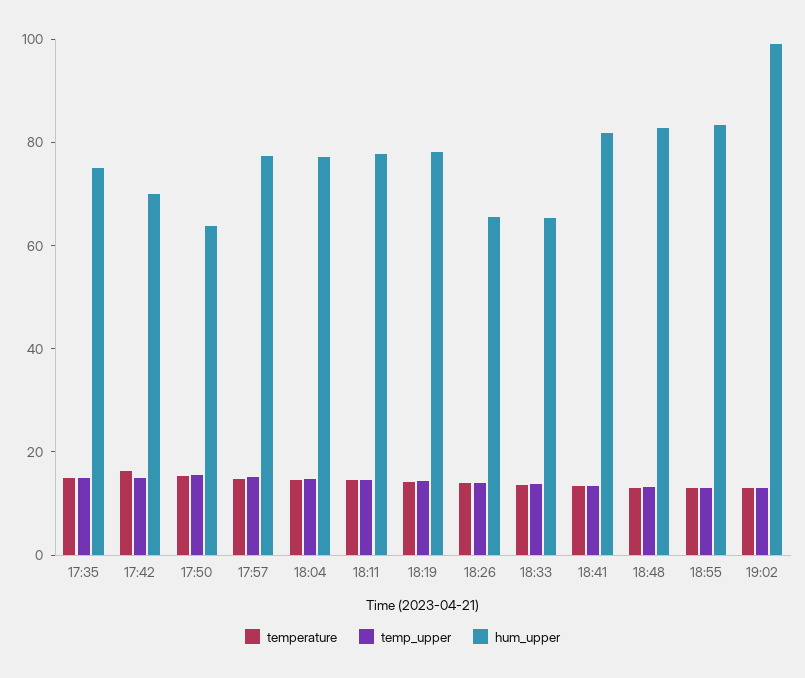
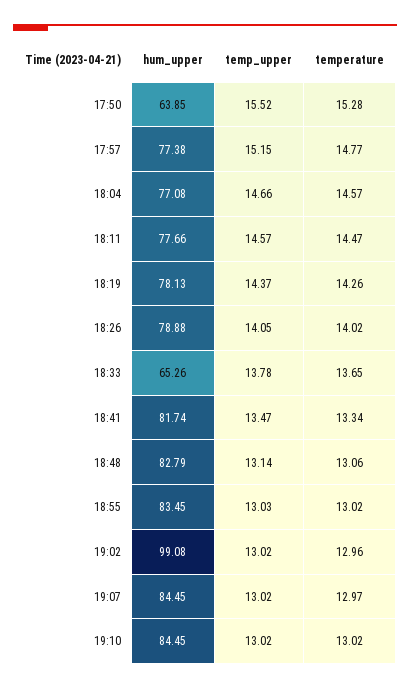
temperature, 17:35: 15 -> none
temp_upper, 17:35: 15 -> none
hum_upper, 17:35: 75 -> none
temperature, 17:42: 15 -> none
temp_upper, 17:42: 15 -> none
hum_upper, 17:42: 70 -> none
hum_upper, 18:26: 65 -> 78.88
hum_upper, 19:07: none -> 84.45
temp_upper, 19:07: none -> 13.02
temperature, 19:07: none -> 12.97
hum_upper, 19:10: none -> 84.45
temp_upper, 19:10: none -> 13.02
temperature, 19:10: none -> 13.02

